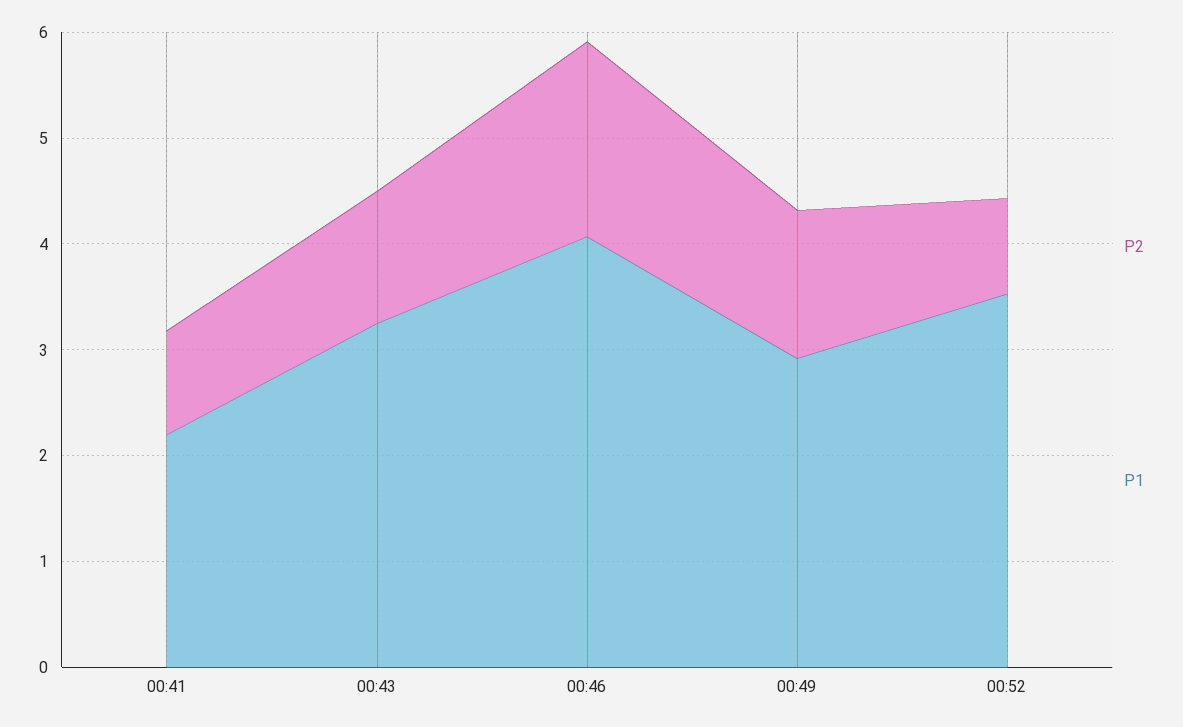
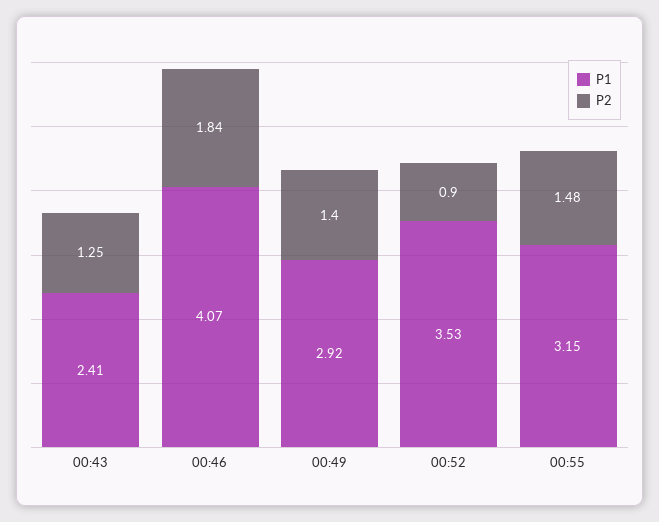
P2, 00:41: 1 -> none
P1, 00:41: 2.2 -> none
P1, 00:43: 3.2 -> 2.41
P1, 00:55: none -> 3.15
P2, 00:55: none -> 1.48

